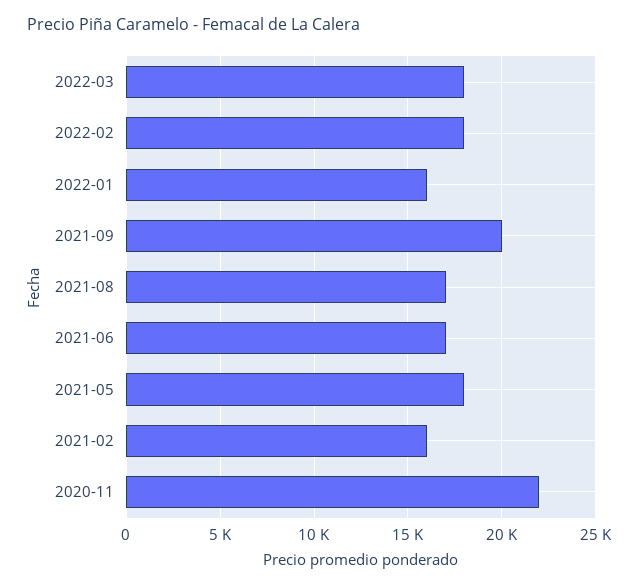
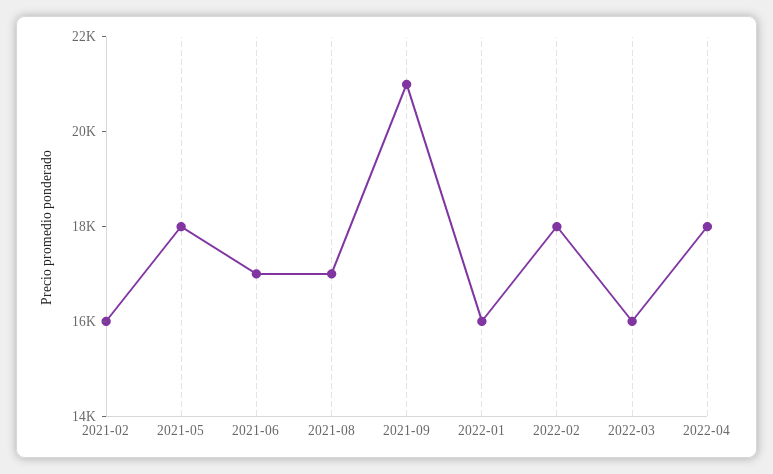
2022-03: 18000 -> 16000
2021-09: 20000 -> 21000
2020-11: 22000 -> none
2022-04: none -> 18000

